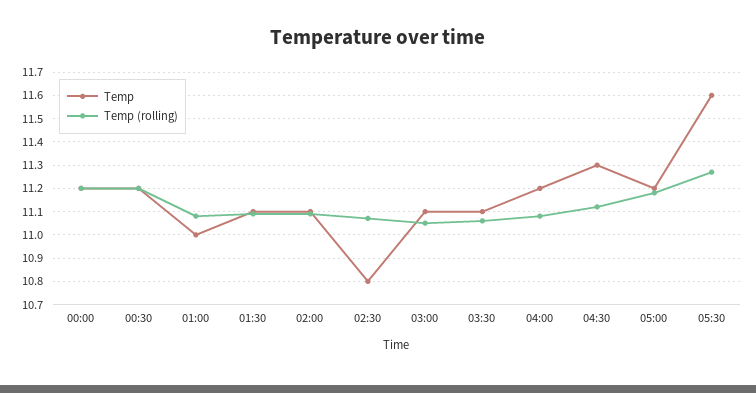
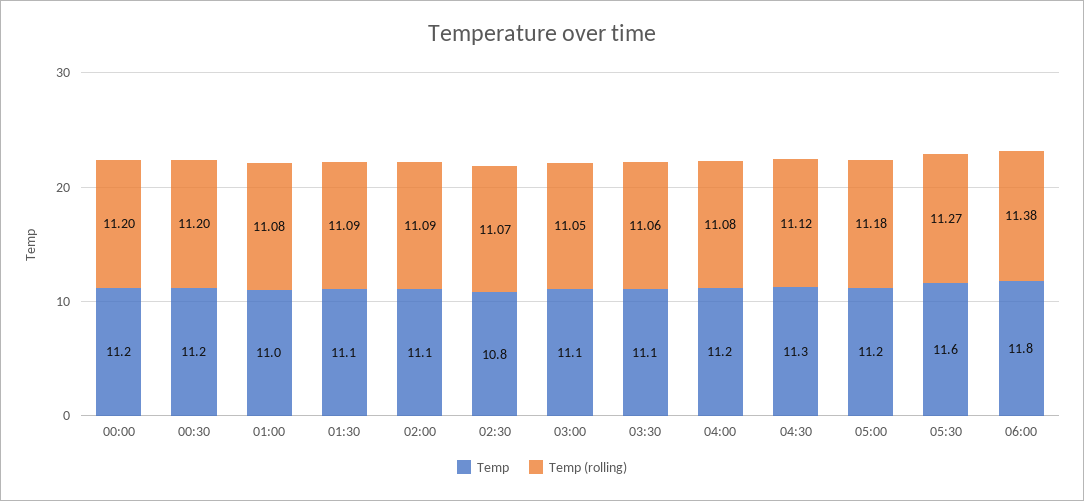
Temp, 06:00: none -> 11.8
Temp (rolling), 06:00: none -> 11.38

